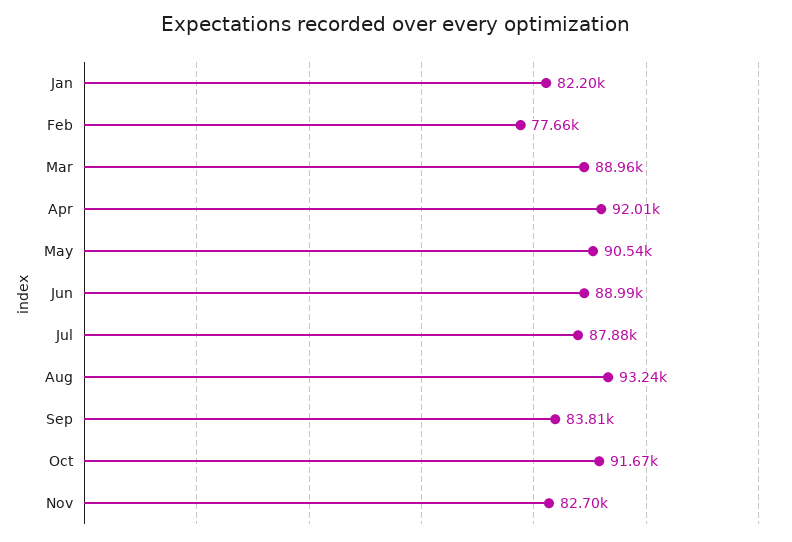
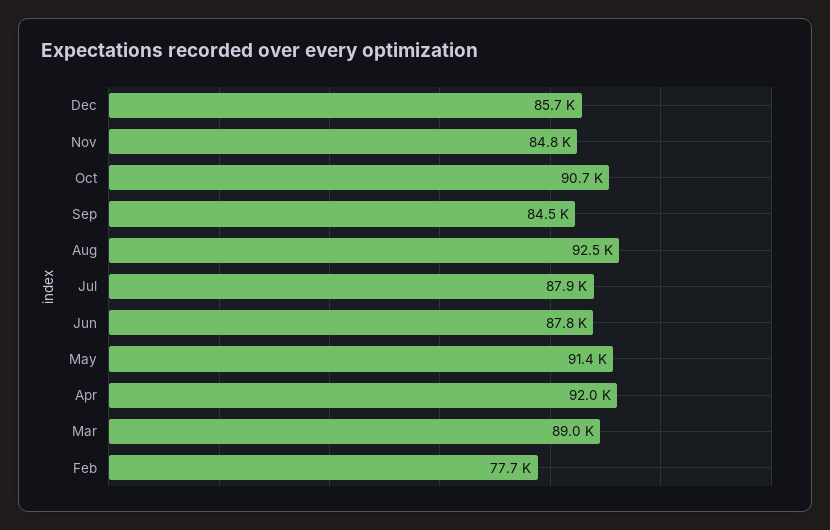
Jan: 82200 -> none
May: 90540 -> 91400
Jun: 88990 -> 87800
Aug: 93240 -> 92500
Sep: 83810 -> 84500
Oct: 91670 -> 90700
Nov: 82700 -> 84800
Dec: none -> 85700

